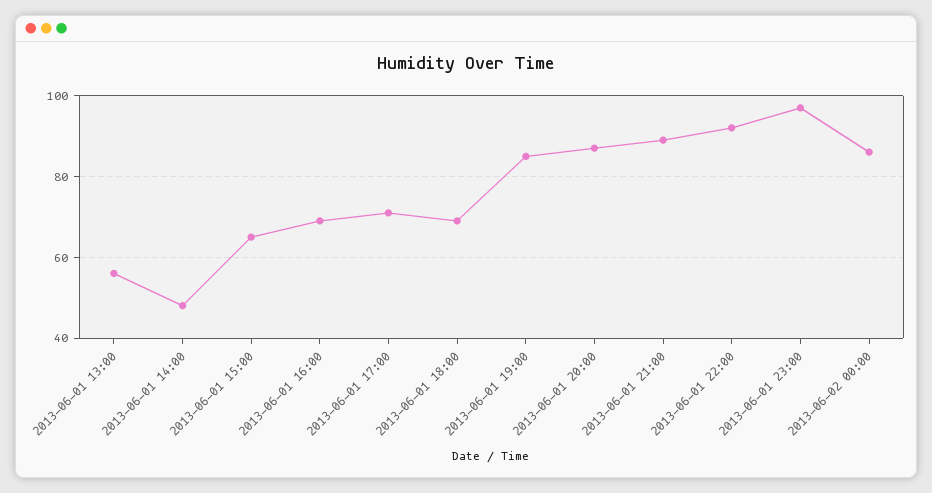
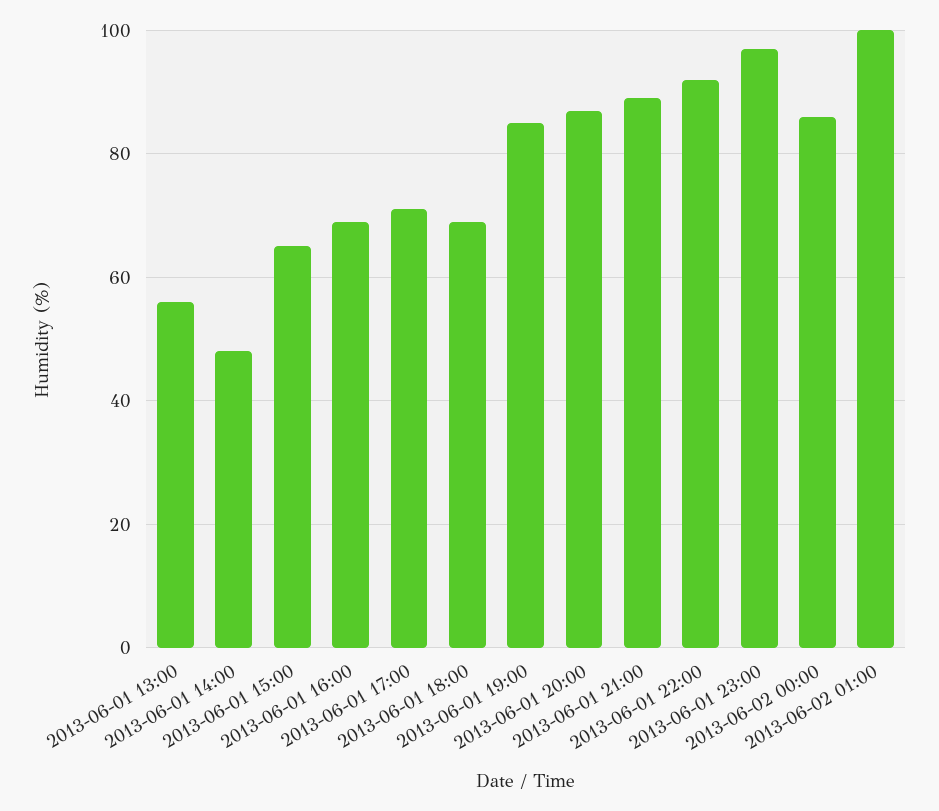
2013-06-02 01:00: none -> 100

